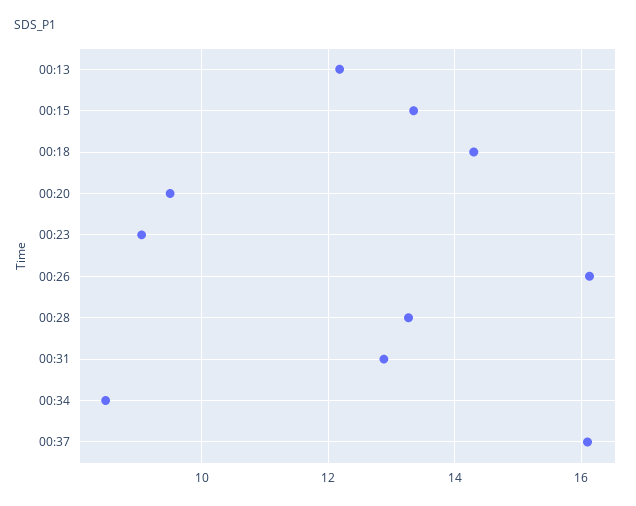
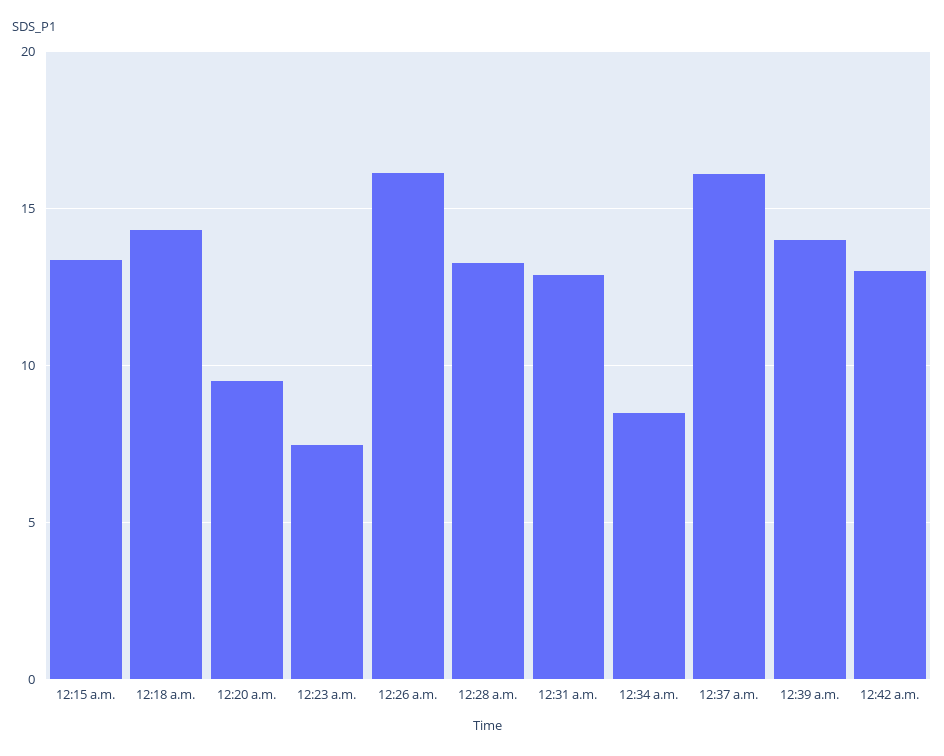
00:13: 12.2 -> none
00:23: 9 -> 7.5
12:39 a.m.: none -> 14
12:42 a.m.: none -> 13

